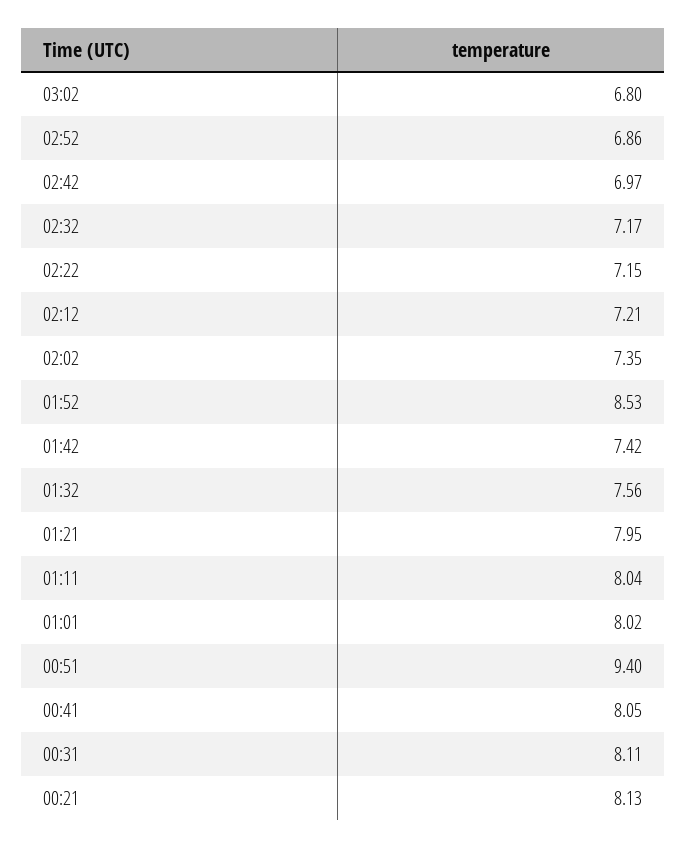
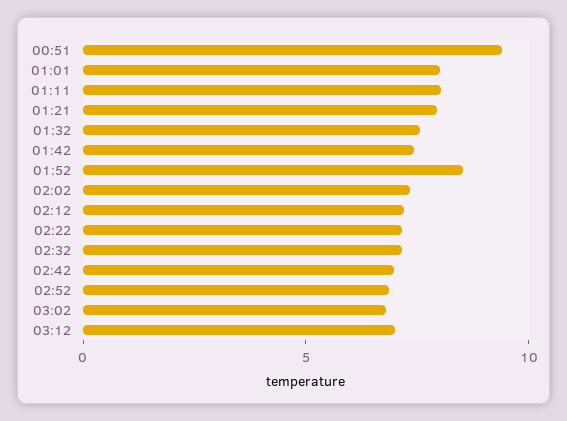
00:41: 8.05 -> none
00:31: 8.11 -> none
00:21: 8.13 -> none
03:12: none -> 7

